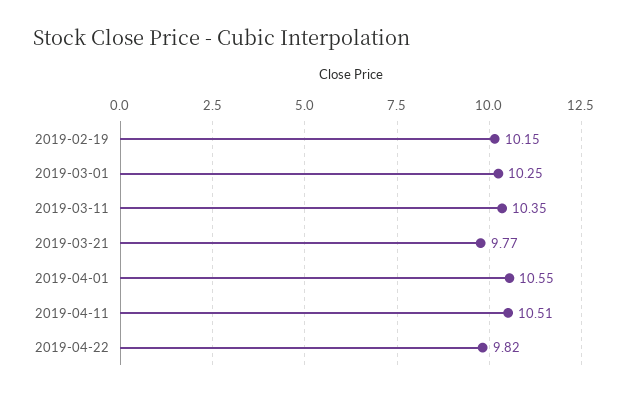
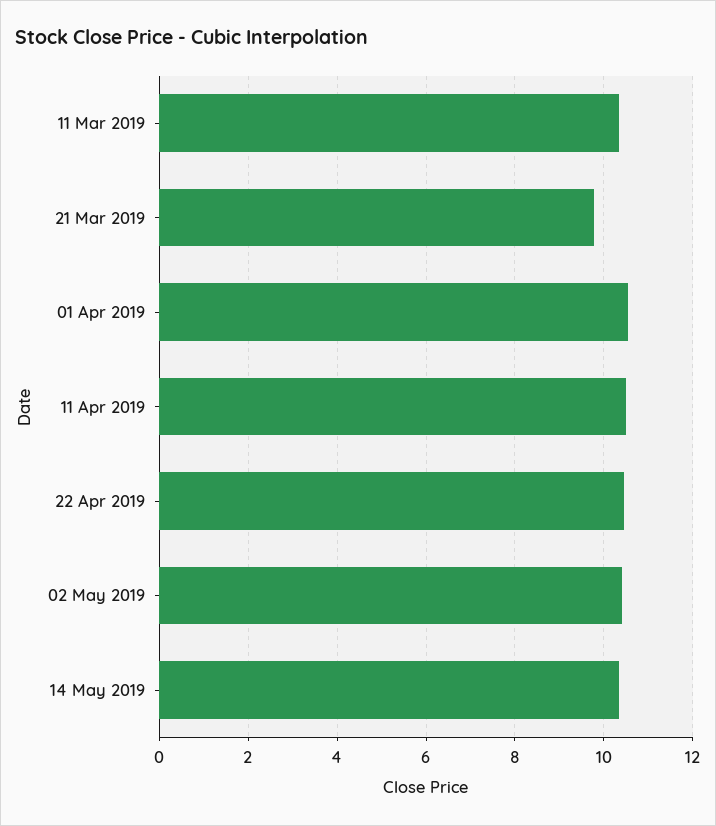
2019-02-19: 10.15 -> none
2019-03-01: 10.25 -> none
2019-04-22: 9.82 -> 10.4
02 May 2019: none -> 10.4
14 May 2019: none -> 10.4

